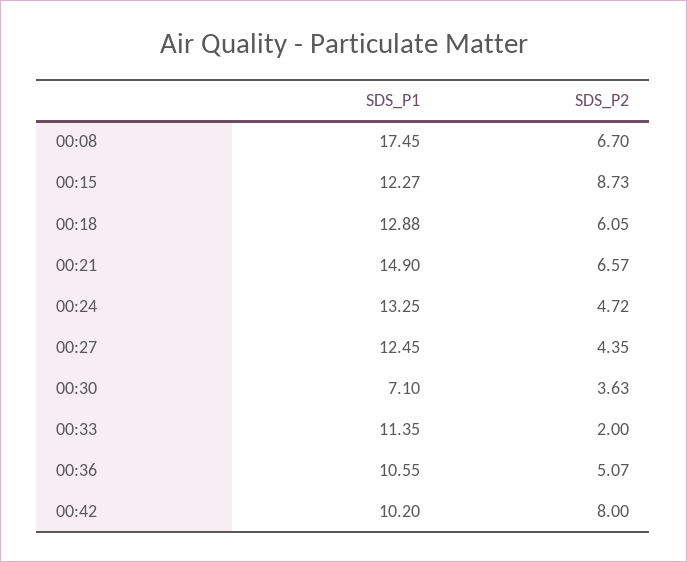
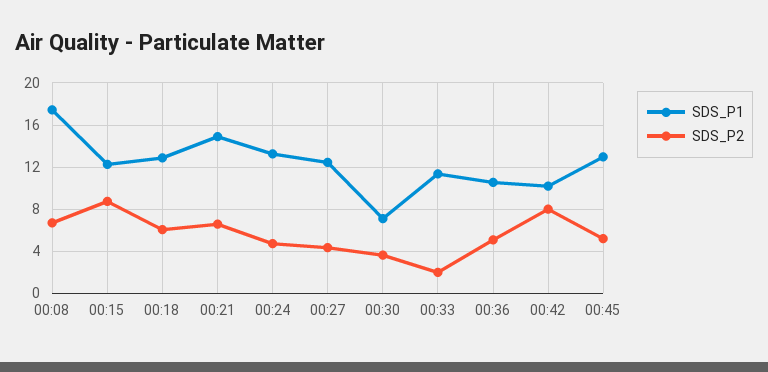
SDS_P1, 00:45: none -> 13
SDS_P2, 00:45: none -> 5

